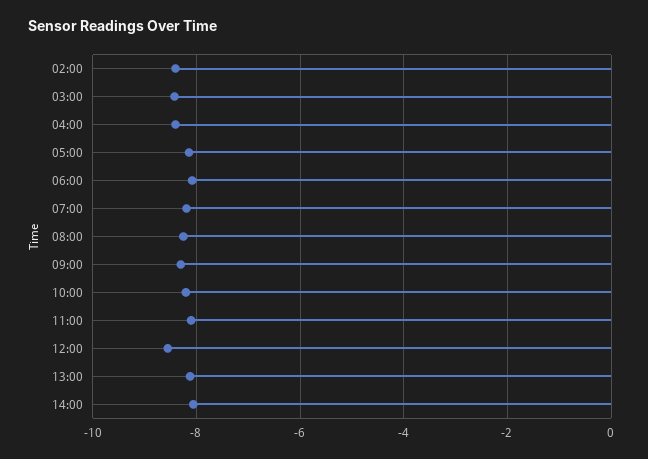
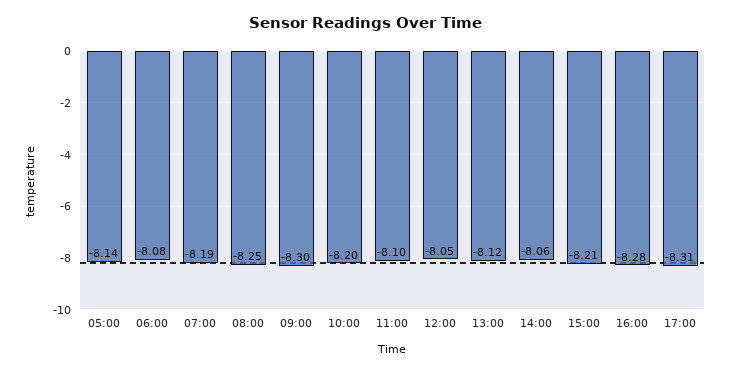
02:00: -8.4 -> none
03:00: -8.4 -> none
04:00: -8.4 -> none
12:00: -8.6 -> -8.05
15:00: none -> -8.21
16:00: none -> -8.28
17:00: none -> -8.31

